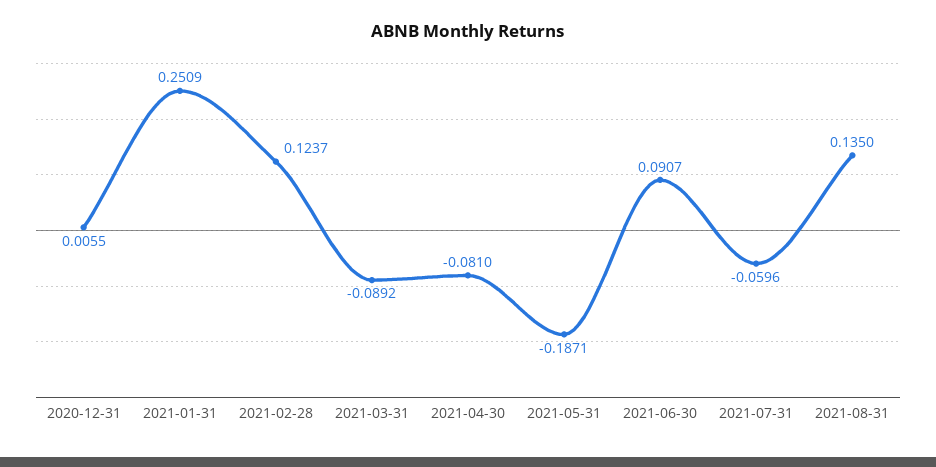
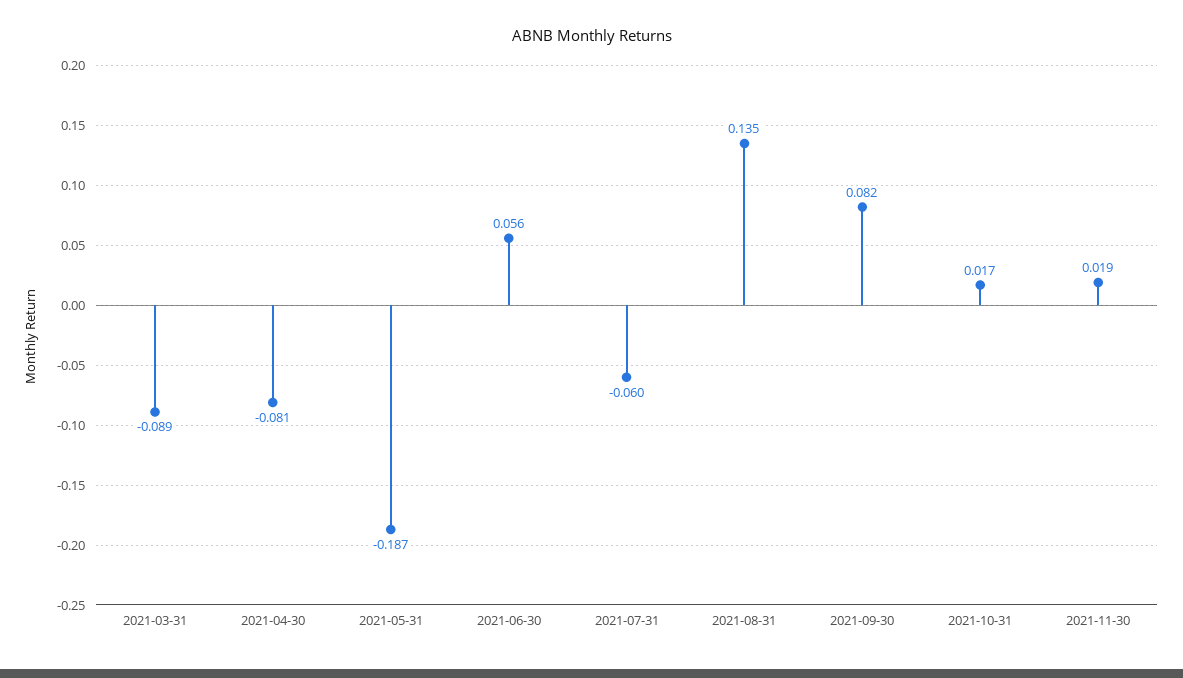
2020-12-31: 0.0055 -> none
2021-01-31: 0.2509 -> none
2021-02-28: 0.1237 -> none
2021-06-30: 0.0907 -> 0.056
2021-09-30: none -> 0.082
2021-10-31: none -> 0.017
2021-11-30: none -> 0.019

